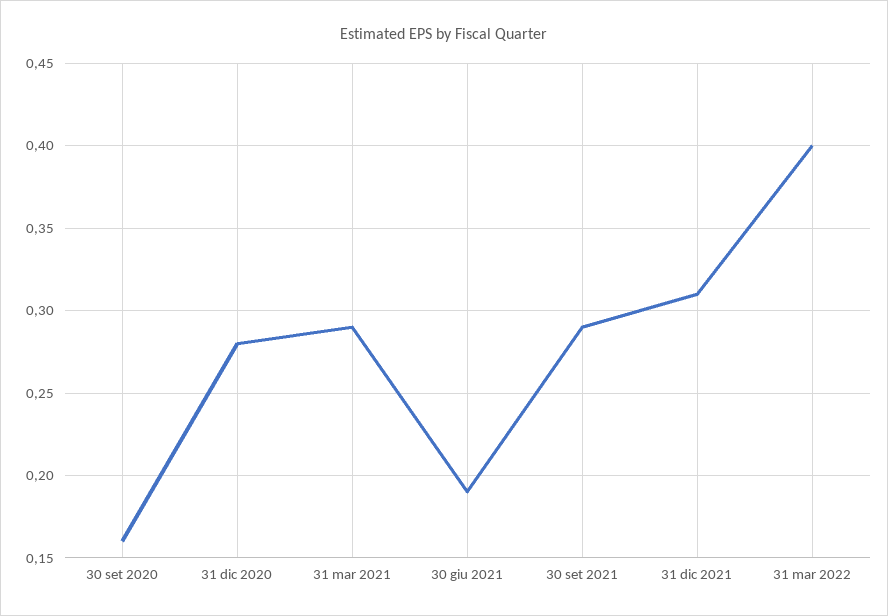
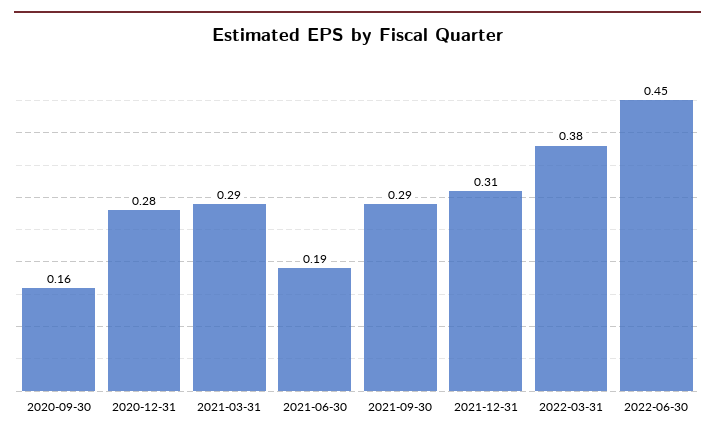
31 mar 2022: 0.4 -> 0.38
2022-06-30: none -> 0.45

